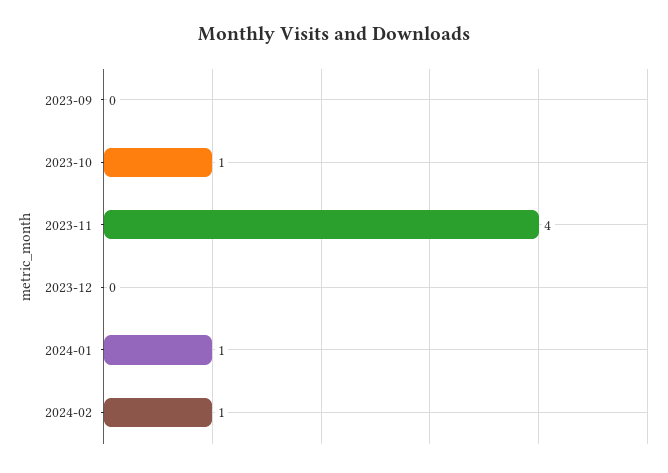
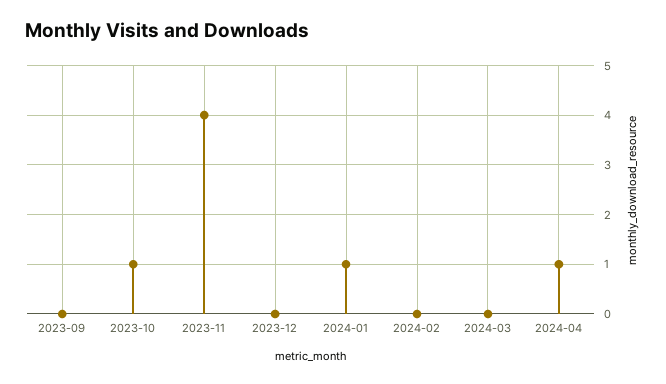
2024-02: 1 -> 0
2024-03: none -> 0
2024-04: none -> 1

